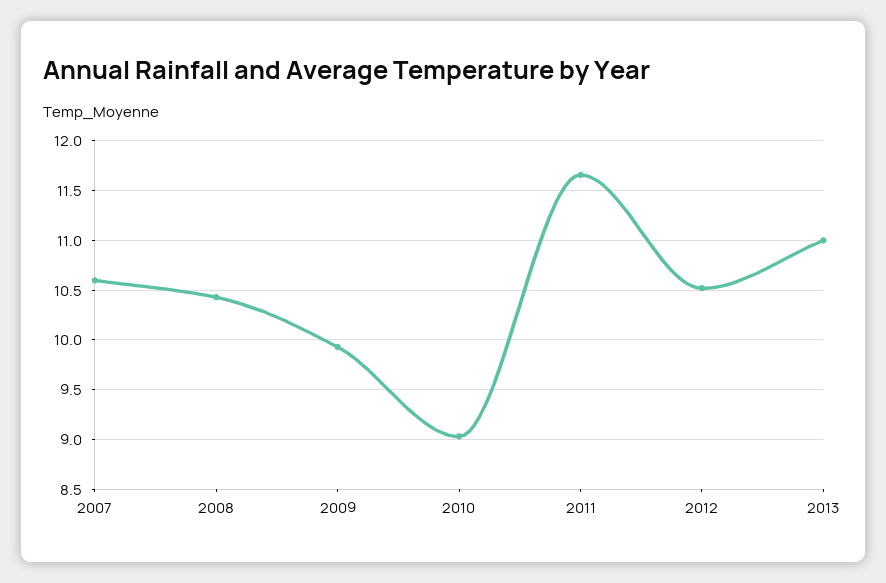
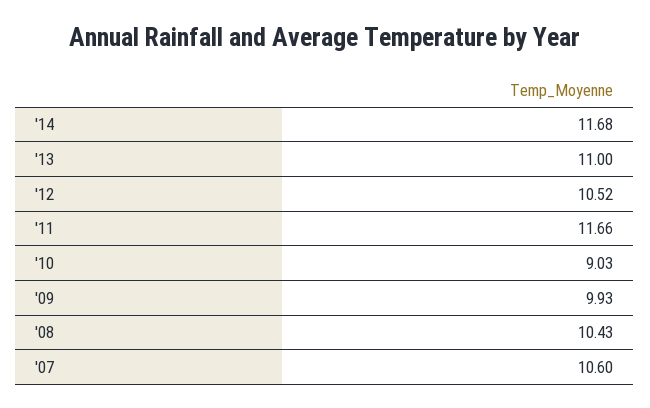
'14: none -> 11.68

